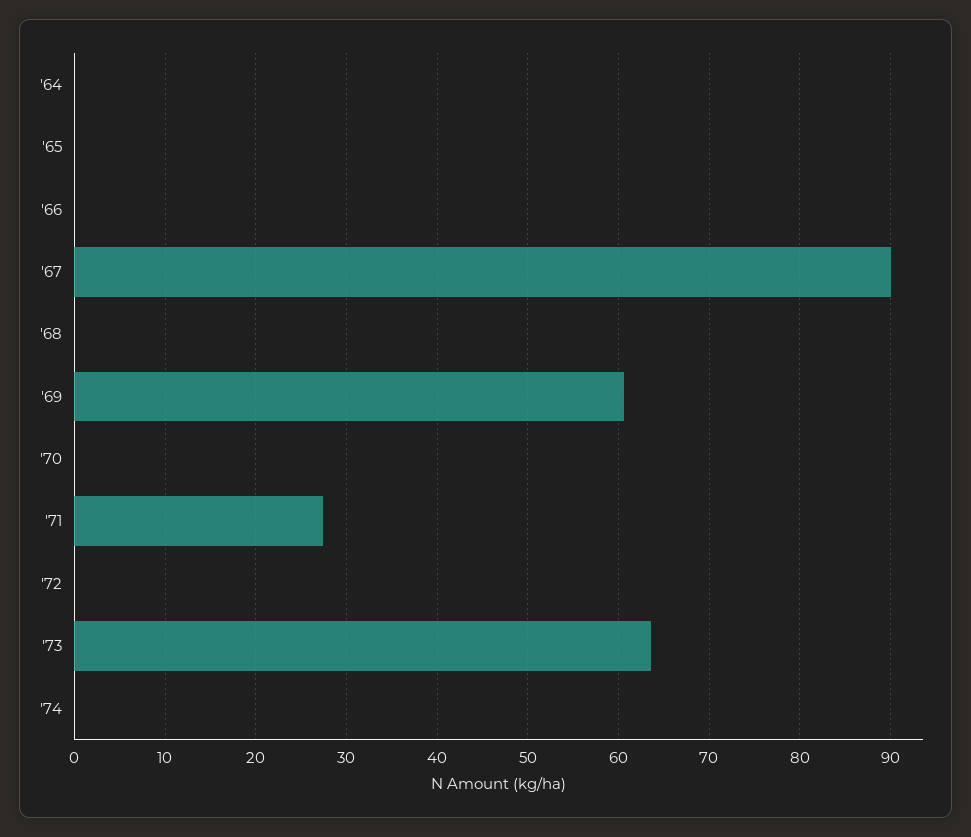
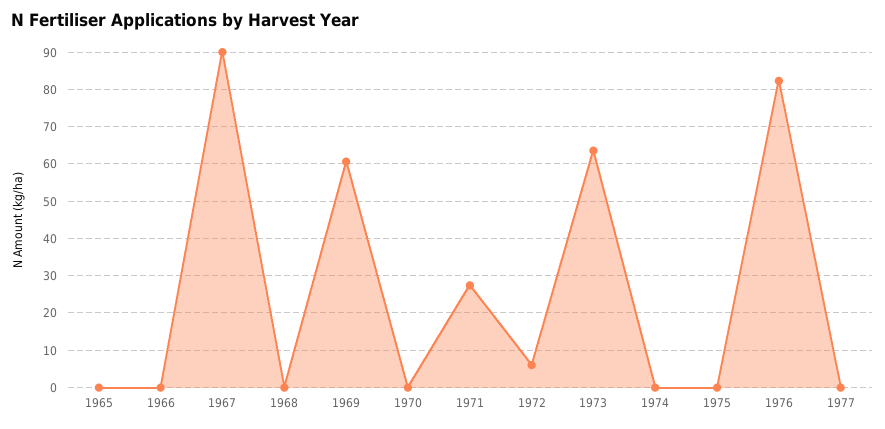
'64: 0 -> none
'72: 0 -> 6
1975: none -> 0
1976: none -> 82
1977: none -> 0

